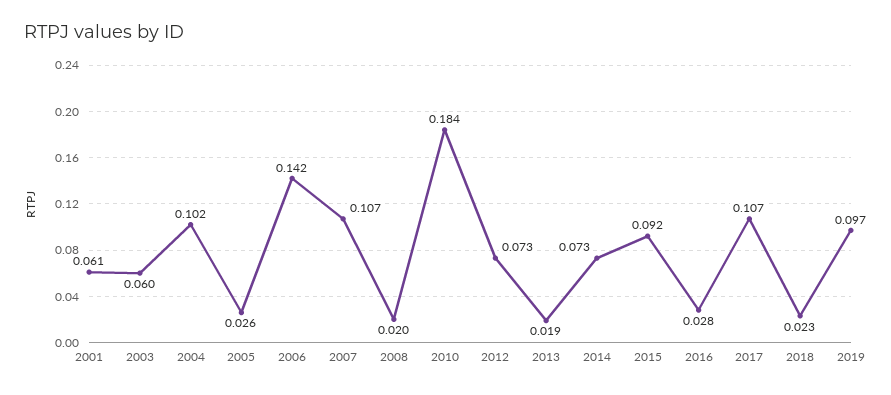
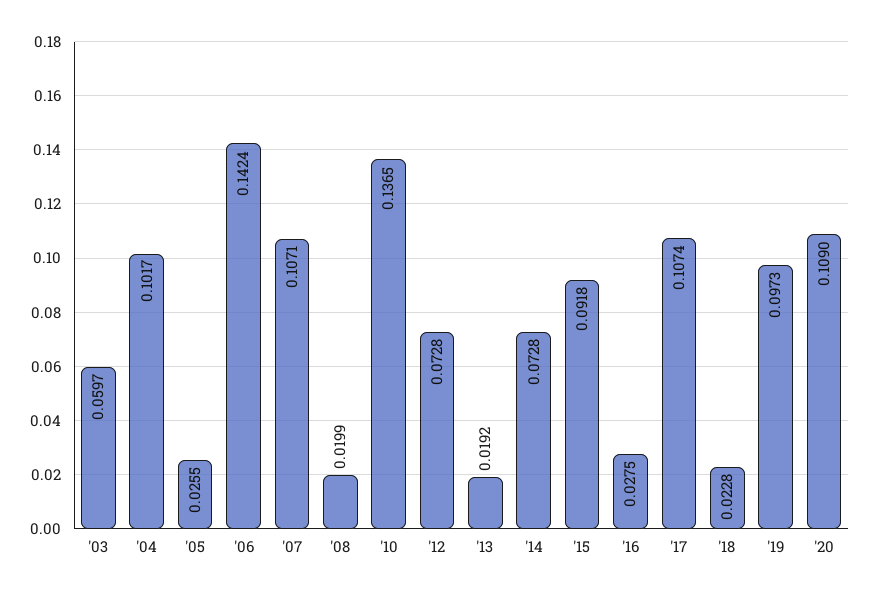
2001: 0.061 -> none
2010: 0.184 -> 0.1365
'20: none -> 0.109

